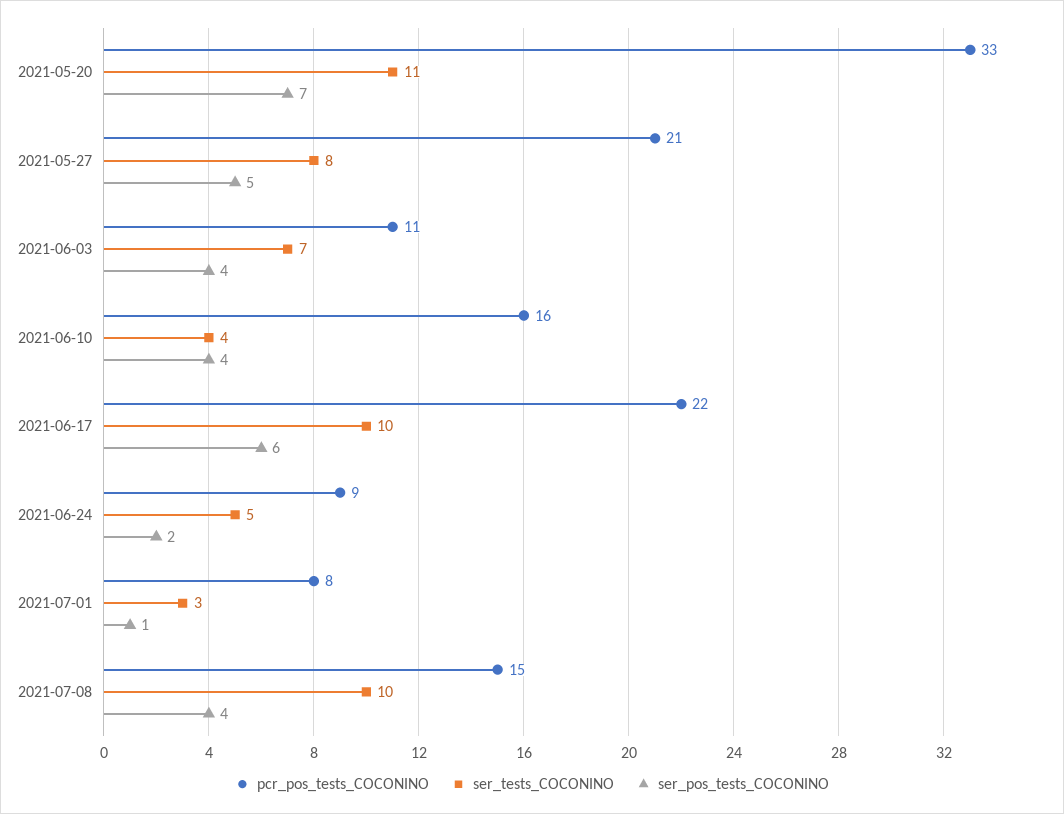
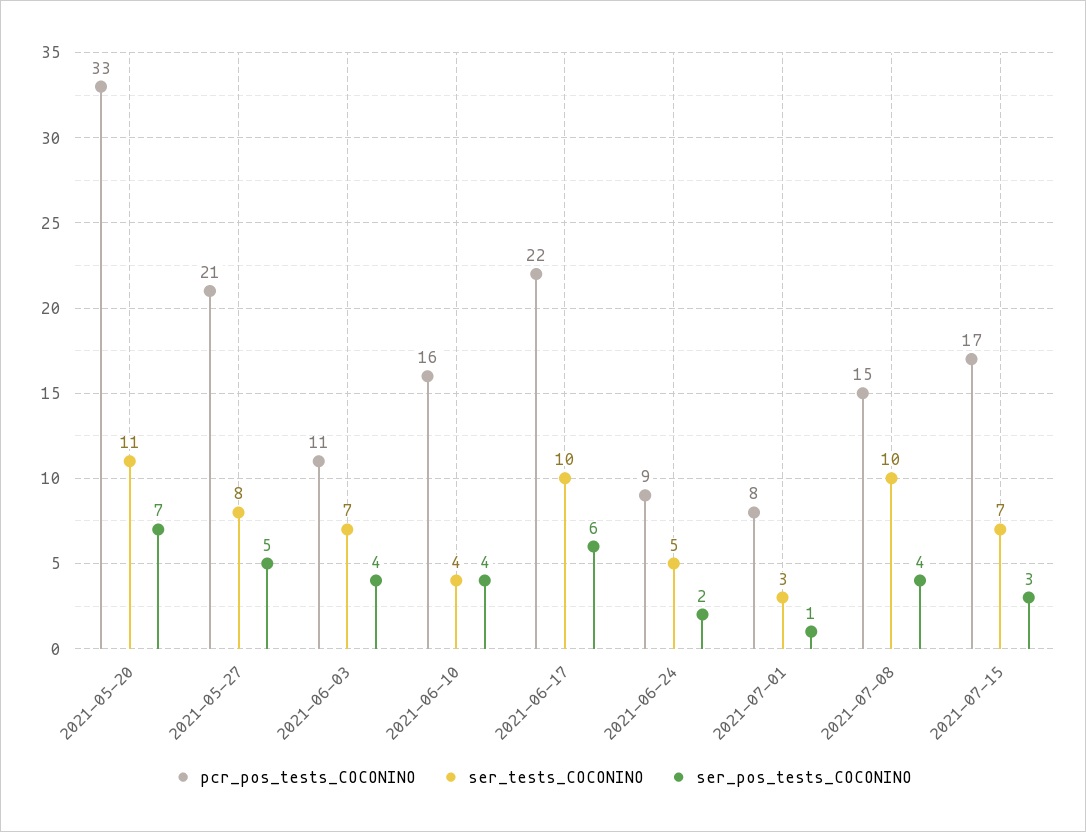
pcr_pos_tests_COCONINO, 2021-07-15: none -> 17
ser_tests_COCONINO, 2021-07-15: none -> 7
ser_pos_tests_COCONINO, 2021-07-15: none -> 3

